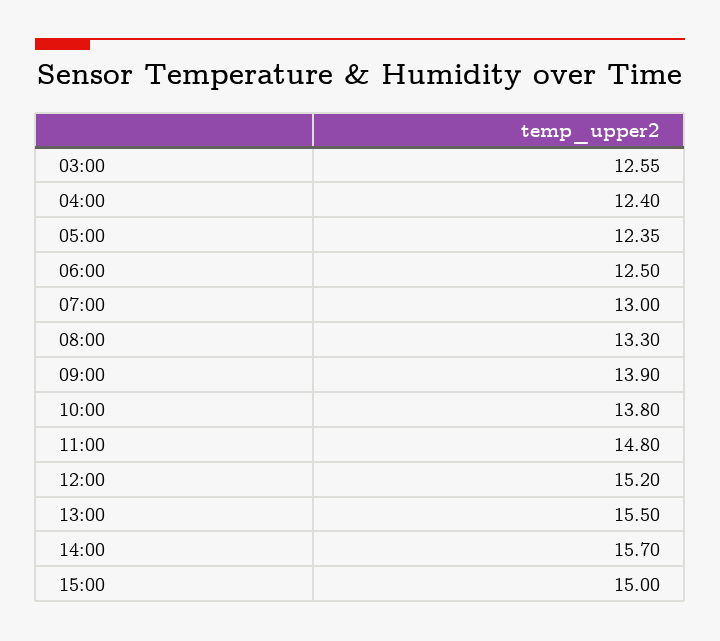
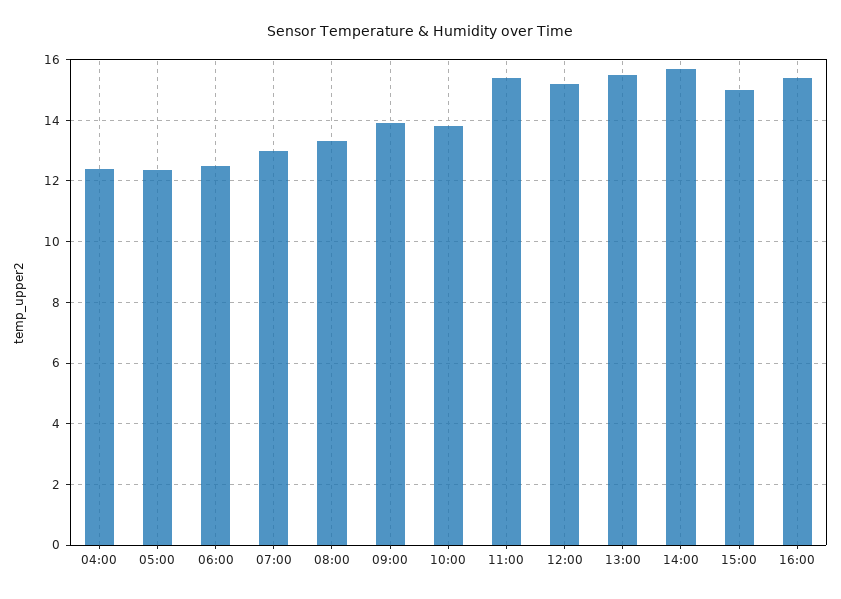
03:00: 12.55 -> none
11:00: 14.8 -> 15.4
16:00: none -> 15.4

